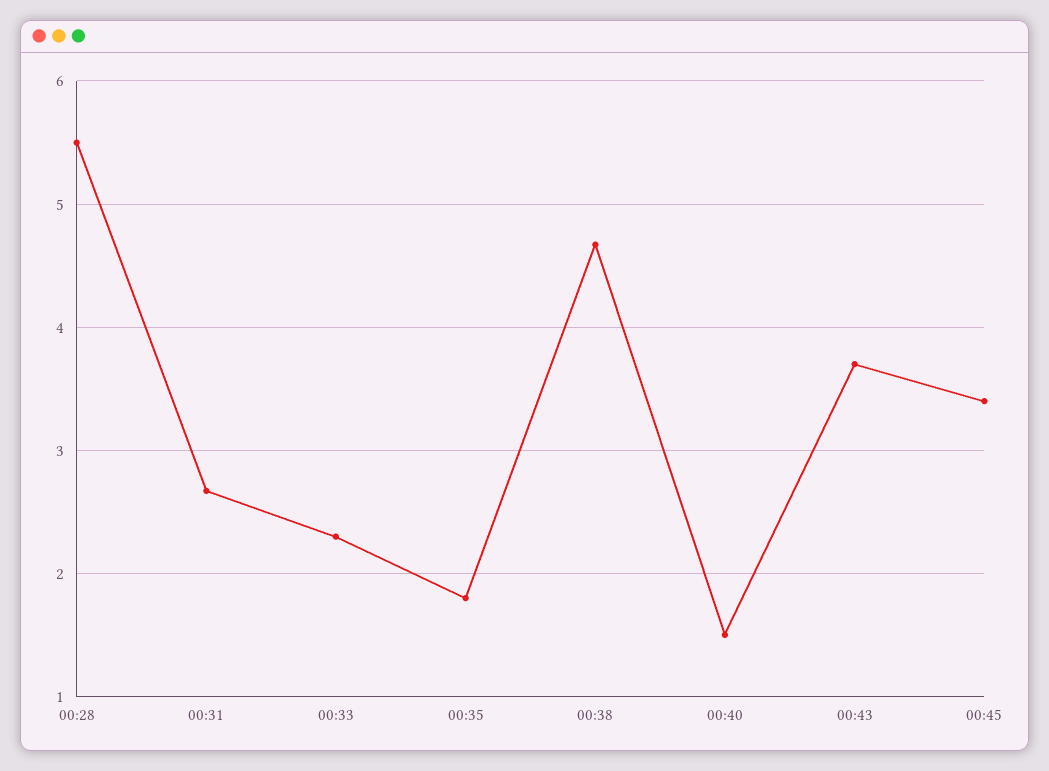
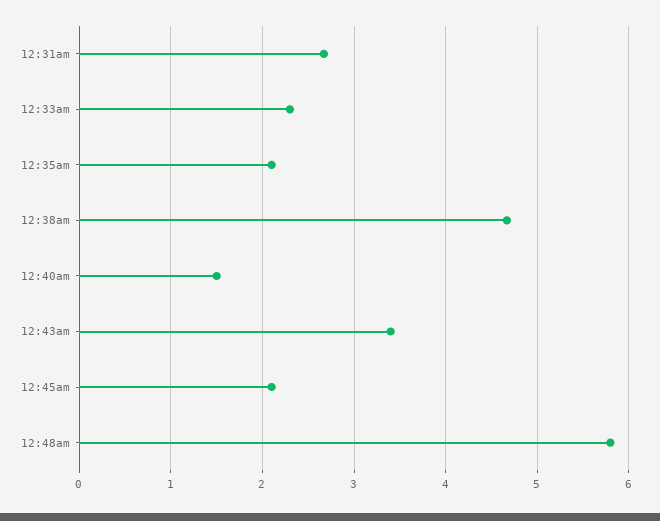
00:28: 5.5 -> none
00:35: 1.8 -> 2.1
00:43: 3.7 -> 3.4
00:45: 3.4 -> 2.1
12:48am: none -> 5.8

